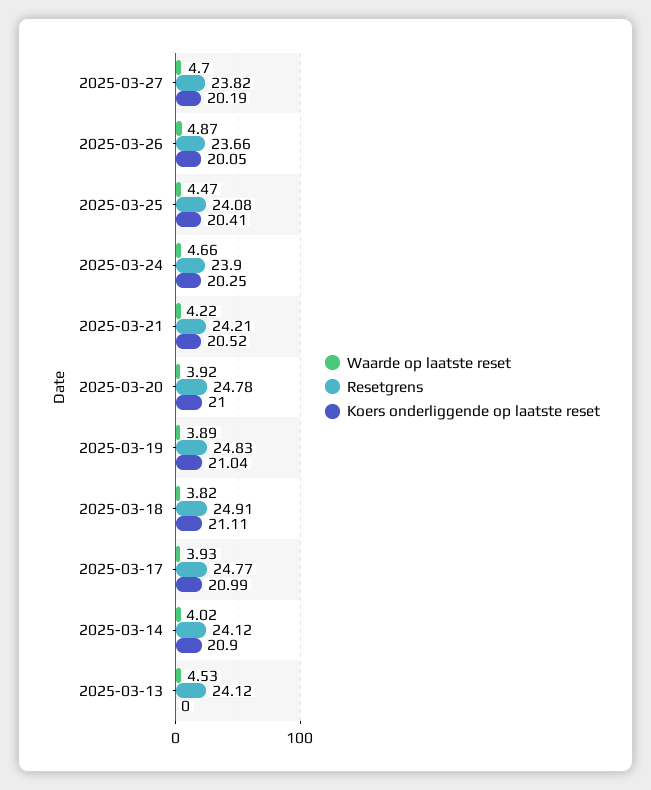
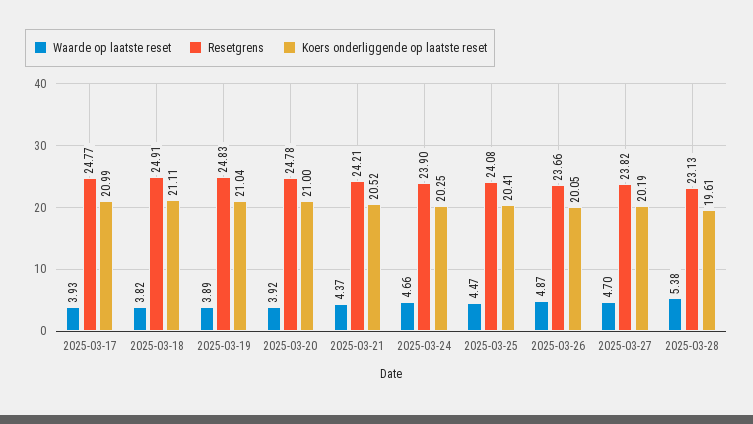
Waarde op laatste reset, 2025-03-21: 4.22 -> 4.37
Waarde op laatste reset, 2025-03-14: 4.02 -> none
Resetgrens, 2025-03-14: 24.12 -> none
Koers onderliggende op laatste reset, 2025-03-14: 20.9 -> none
Waarde op laatste reset, 2025-03-13: 4.53 -> none
Resetgrens, 2025-03-13: 24.12 -> none
Koers onderliggende op laatste reset, 2025-03-13: 0 -> none
Waarde op laatste reset, 2025-03-28: none -> 5.38
Resetgrens, 2025-03-28: none -> 23.13
Koers onderliggende op laatste reset, 2025-03-28: none -> 19.61

